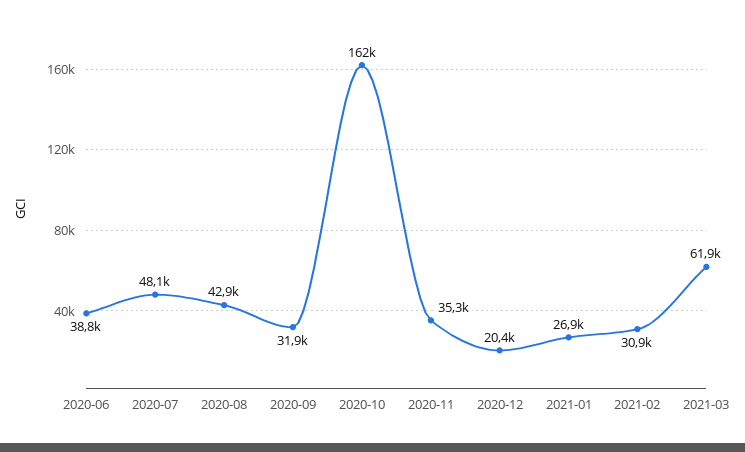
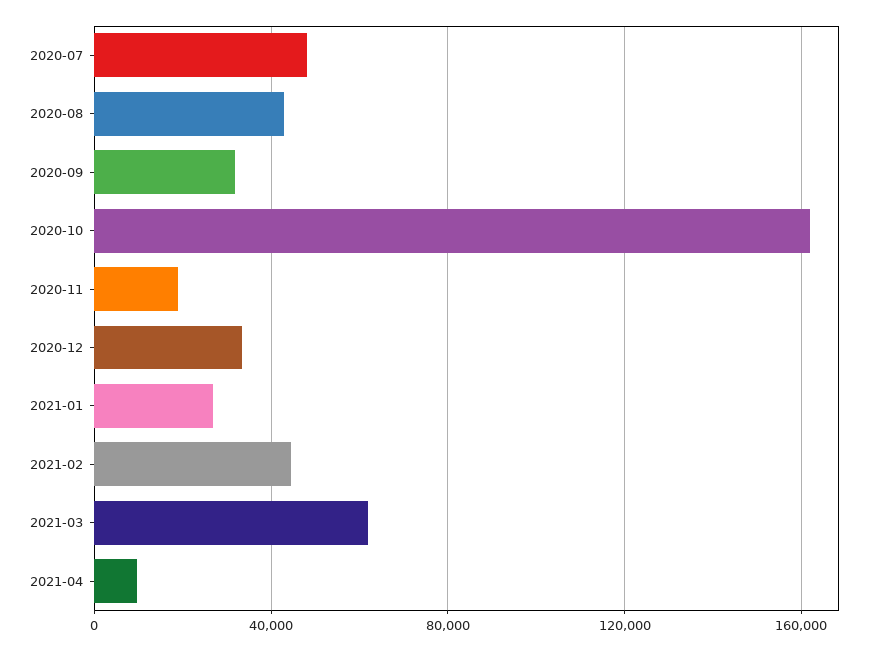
2020-06: 38800 -> none
2020-11: 35300 -> 20000
2020-12: 20400 -> 35000
2021-02: 30900 -> 45000
2021-04: none -> 10000

